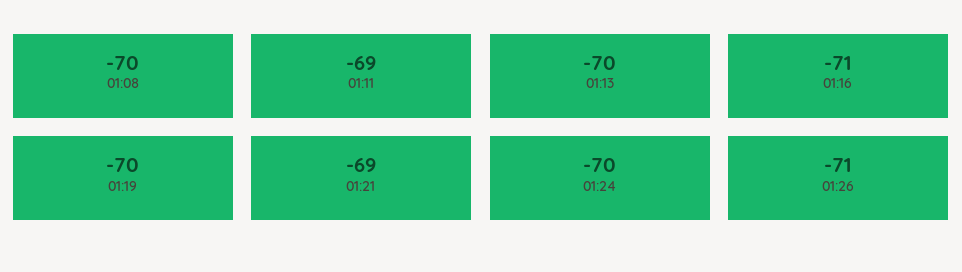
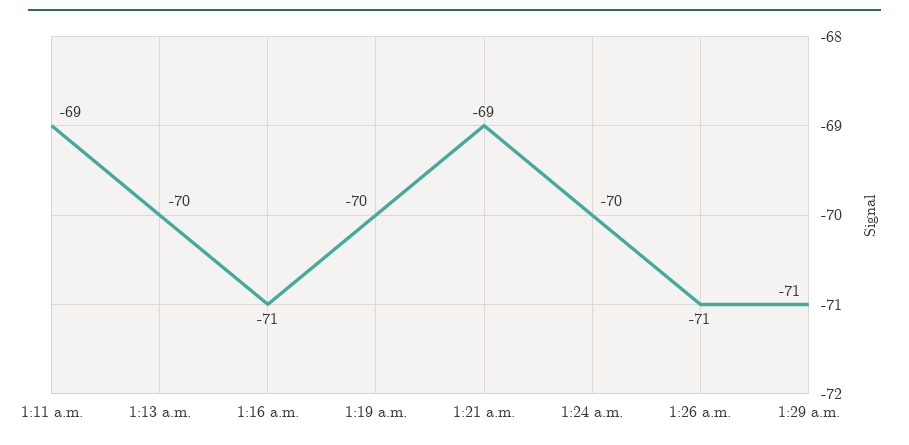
01:08: -70 -> none
1:29 a.m.: none -> -71

